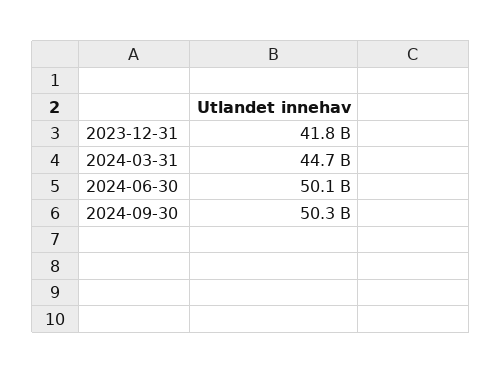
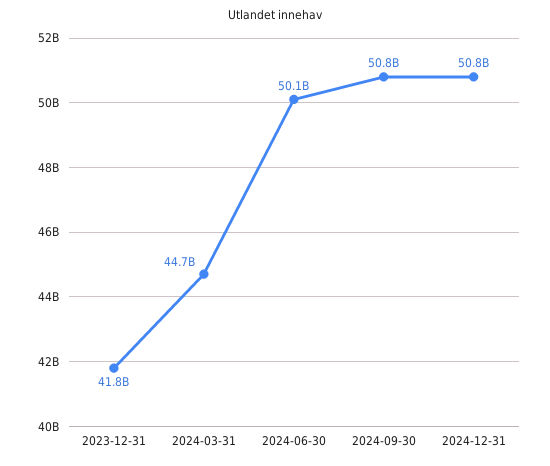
2024-09-30: 50300000000 -> 50800000000
2024-12-31: none -> 50800000000

